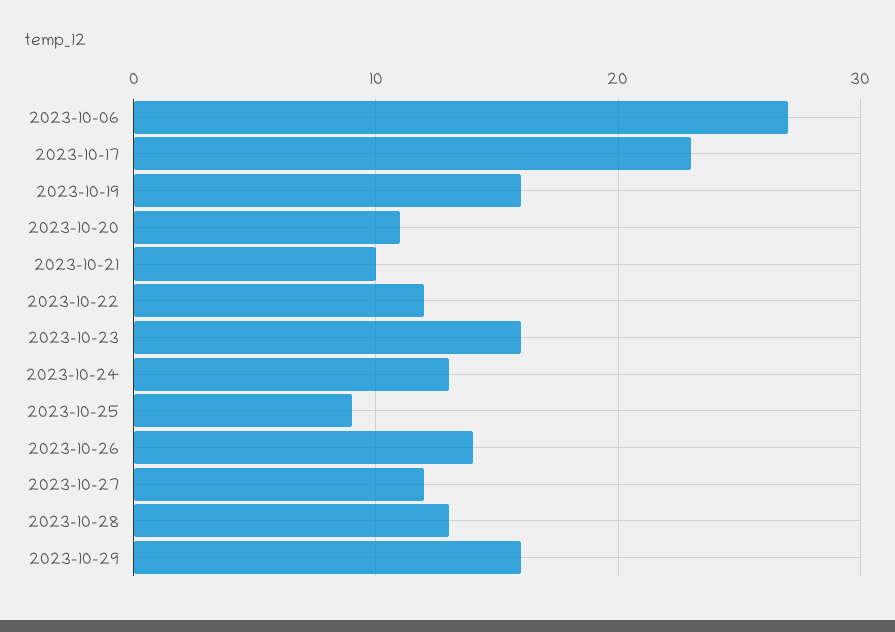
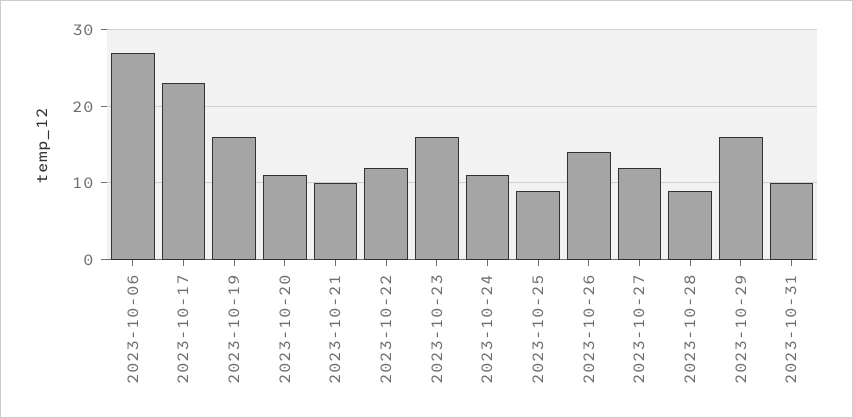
2023-10-24: 13 -> 11
2023-10-28: 13 -> 9
2023-10-31: none -> 10

